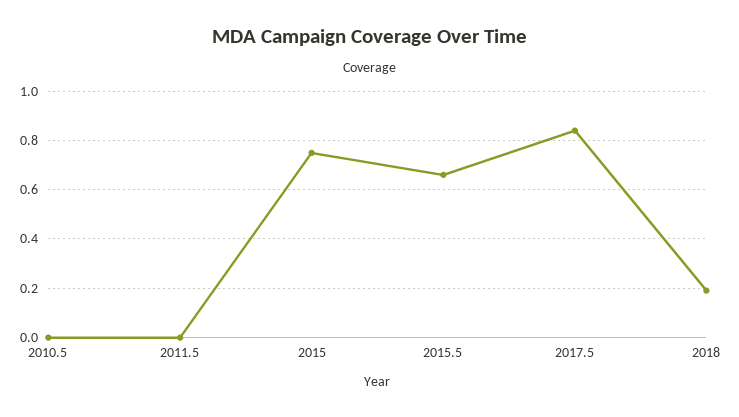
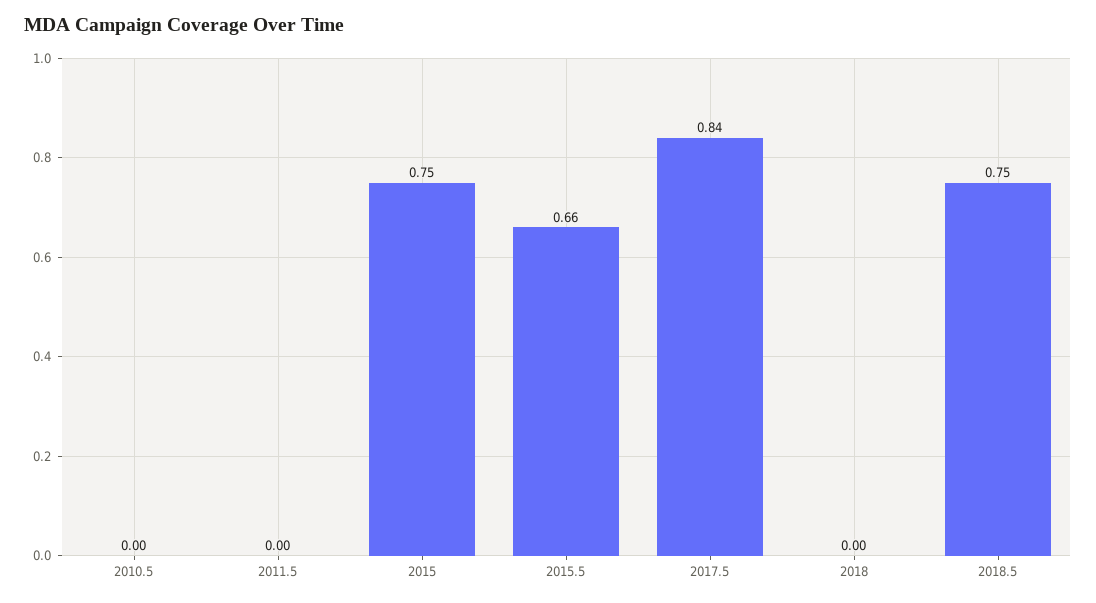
2018: 0.2 -> 0
2018.5: none -> 0.75

